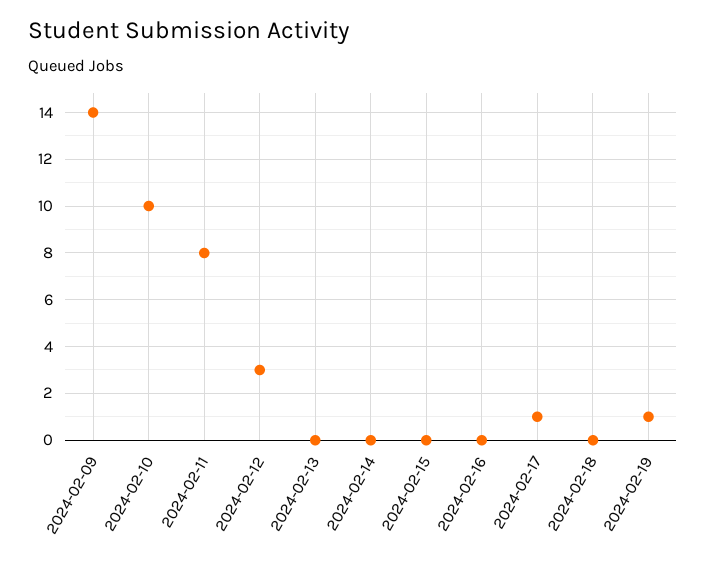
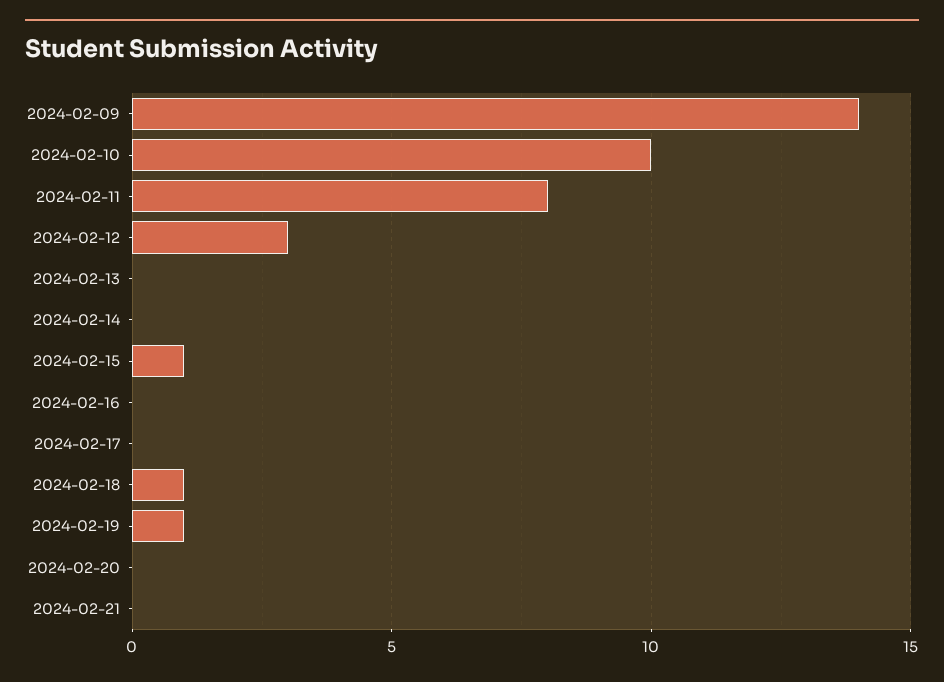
2024-02-15: 0 -> 1
2024-02-17: 1 -> 0
2024-02-18: 0 -> 1
2024-02-20: none -> 0
2024-02-21: none -> 0

